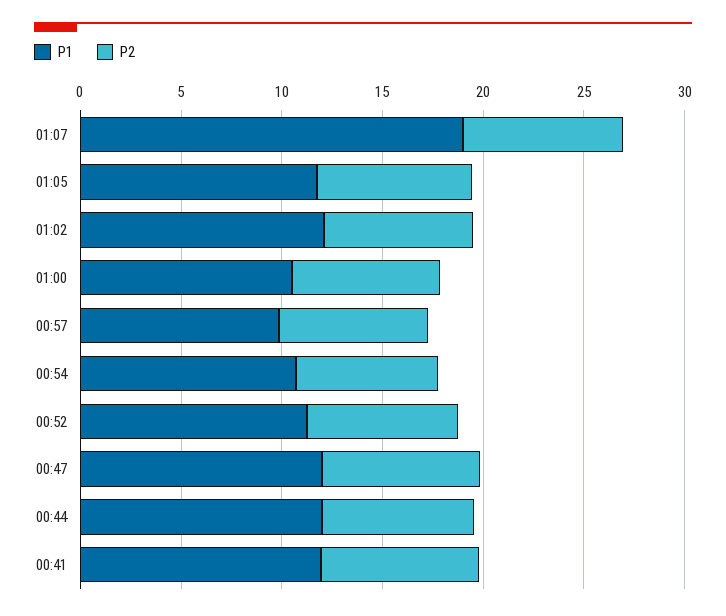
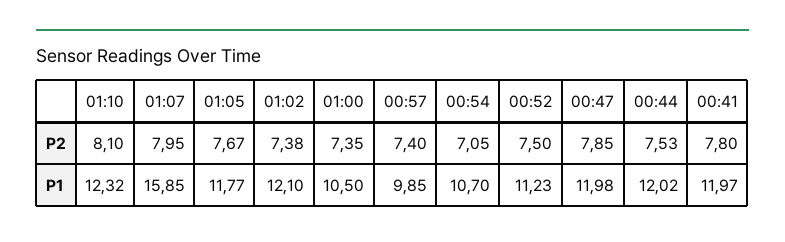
P1, 01:07: 19 -> 15.85
P2, 01:10: none -> 8.1
P1, 01:10: none -> 12.32

